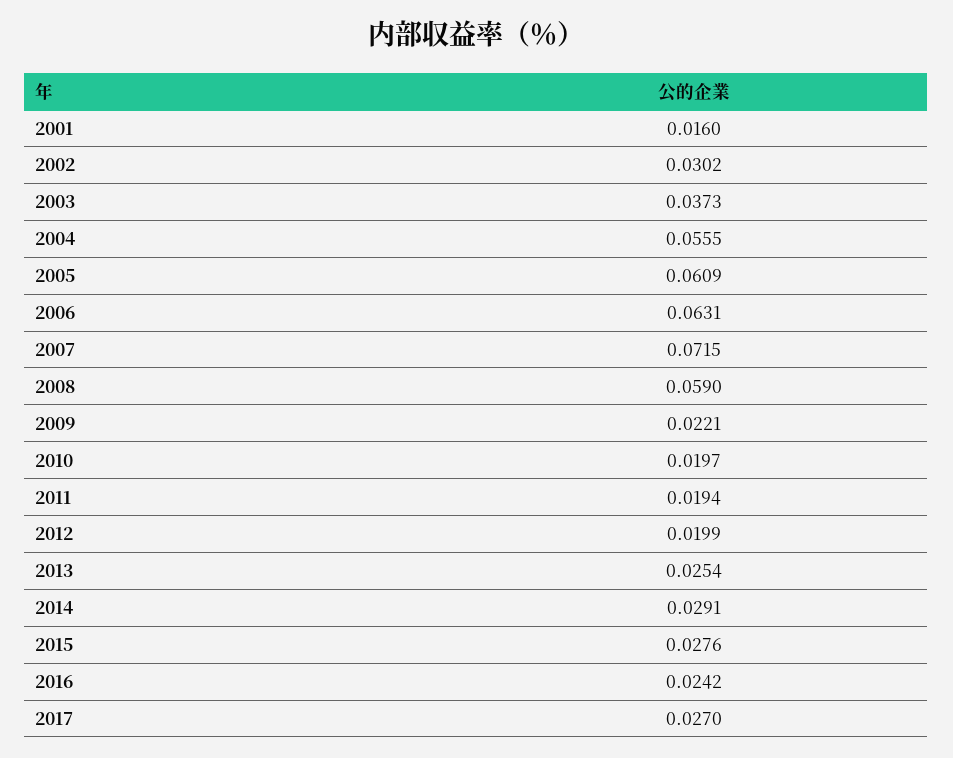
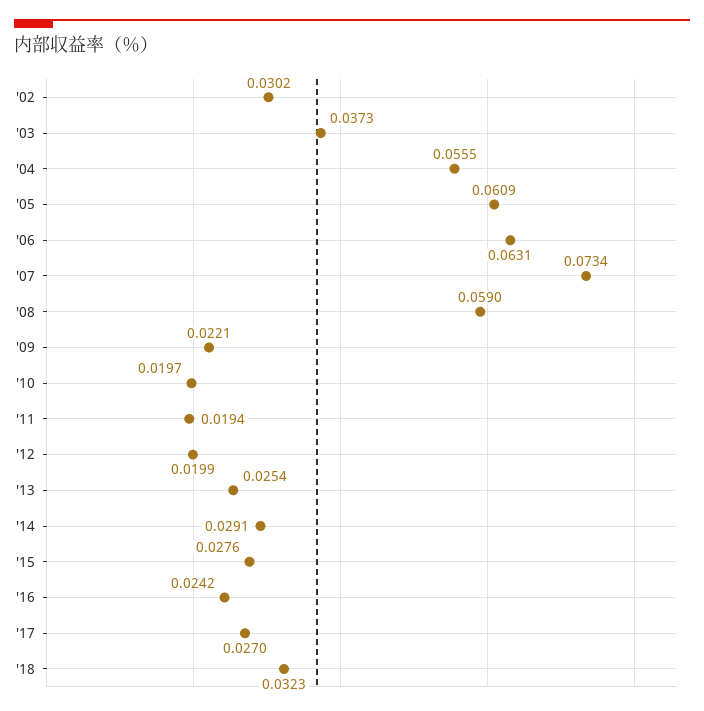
2001: 0.016 -> none
2007: 0.0715 -> 0.0734
'18: none -> 0.0323

